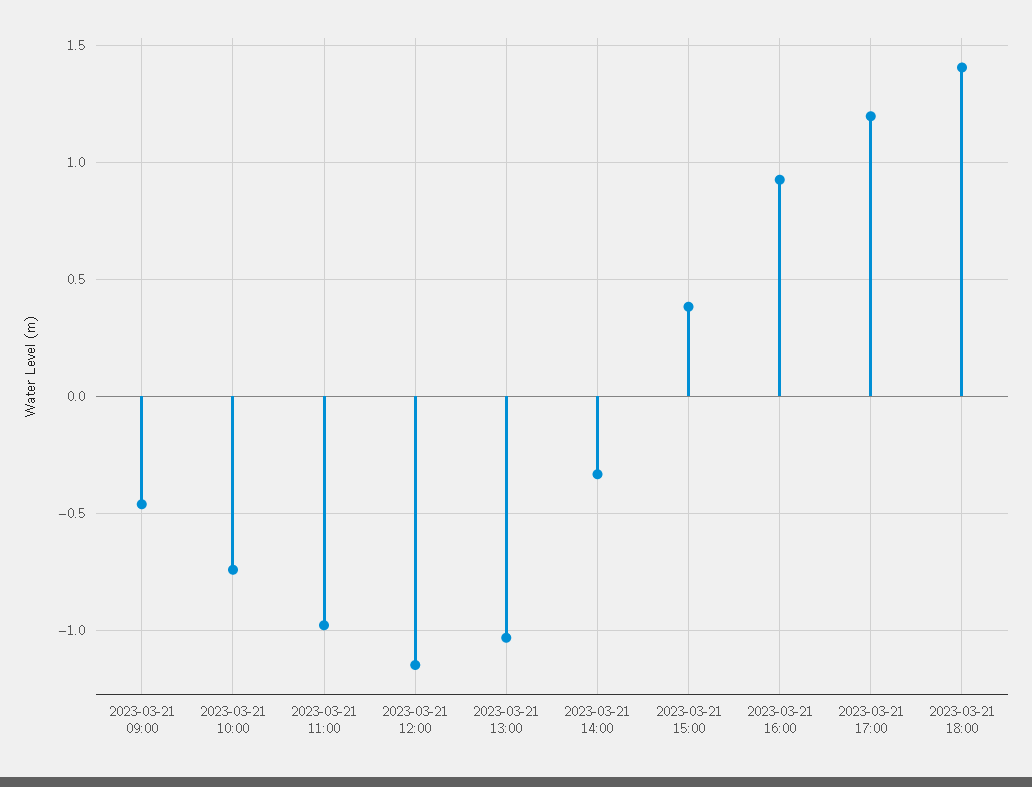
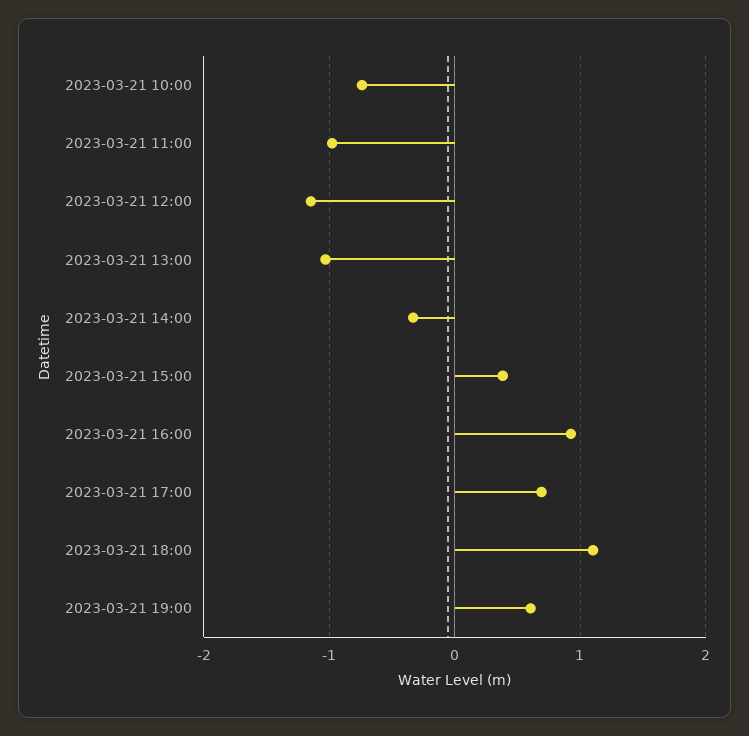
2023-03-21 09:00: -0.45 -> none
2023-03-21 17:00: 1.2 -> 0.7
2023-03-21 18:00: 1.4 -> 1.1
2023-03-21 19:00: none -> 0.6

